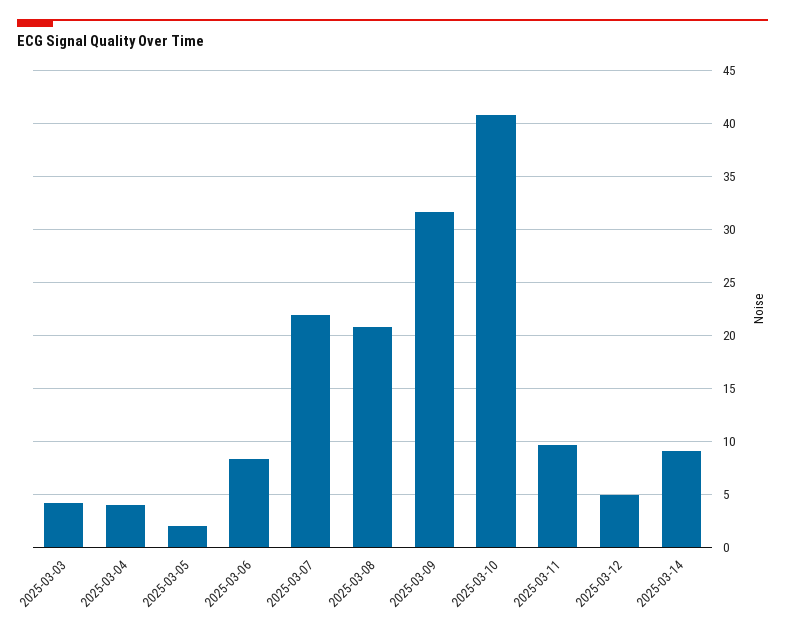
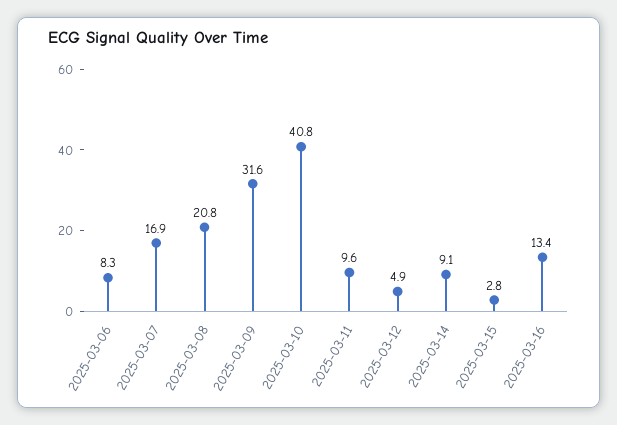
2025-03-03: 4 -> none
2025-03-04: 4 -> none
2025-03-05: 2 -> none
2025-03-07: 22 -> 16.9
2025-03-15: none -> 2.8
2025-03-16: none -> 13.4

